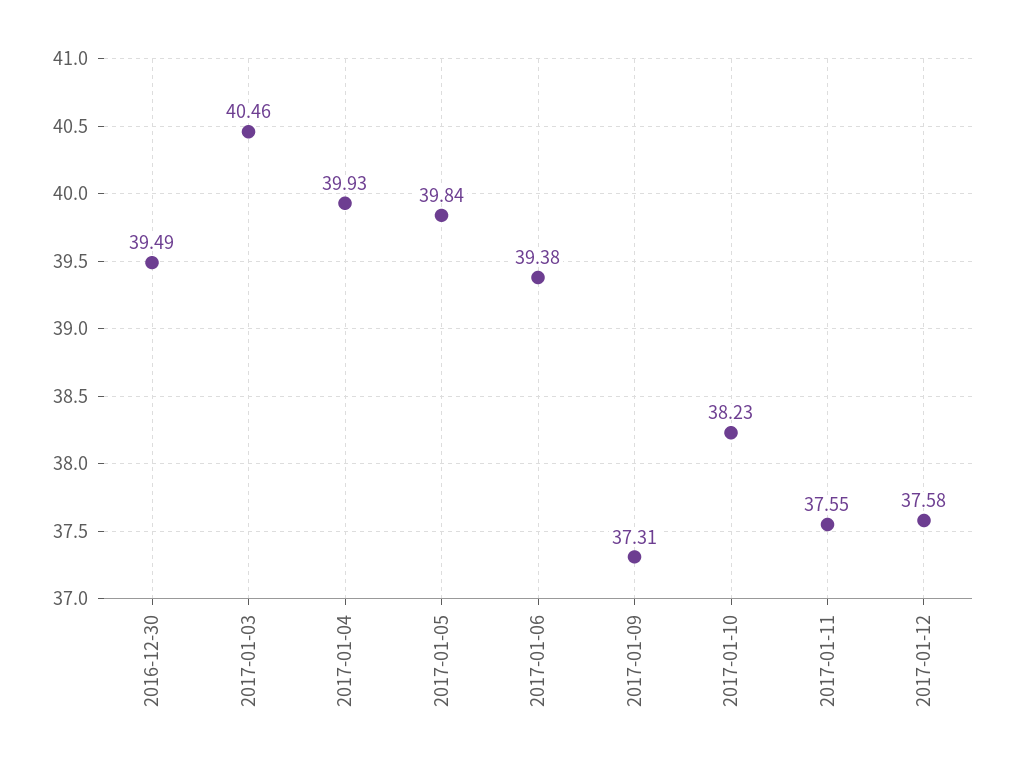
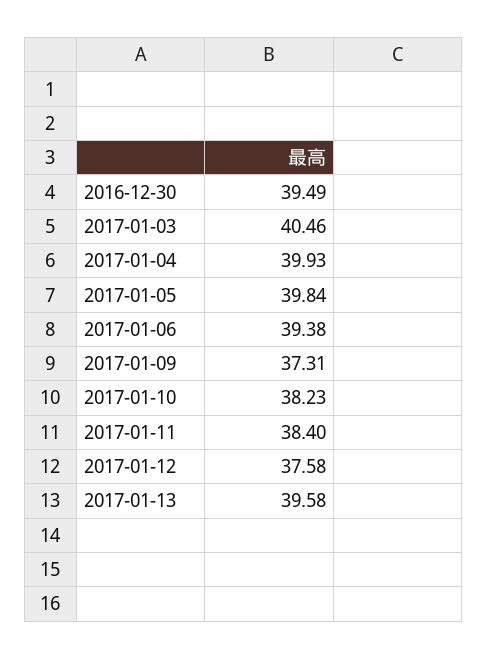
2017-01-11: 37.55 -> 38.4
2017-01-13: none -> 39.58

